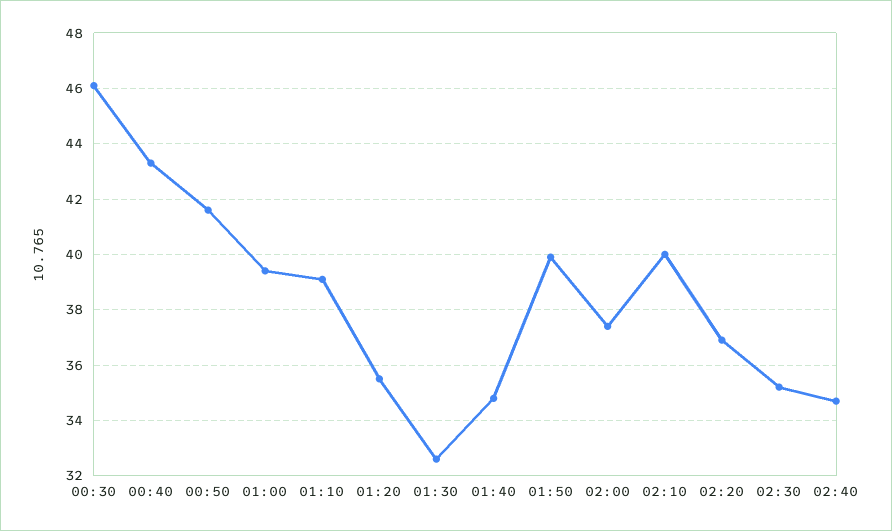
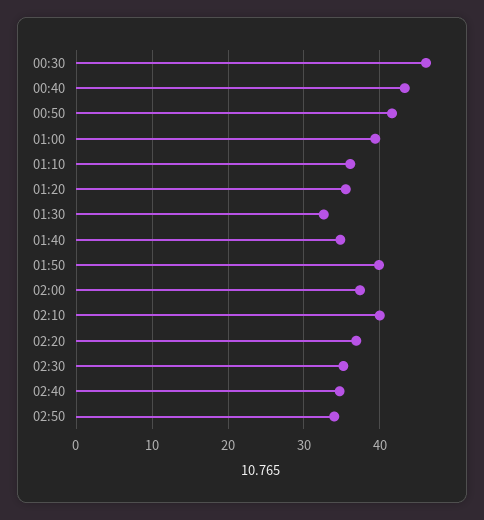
01:10: 39 -> 36
02:50: none -> 34

